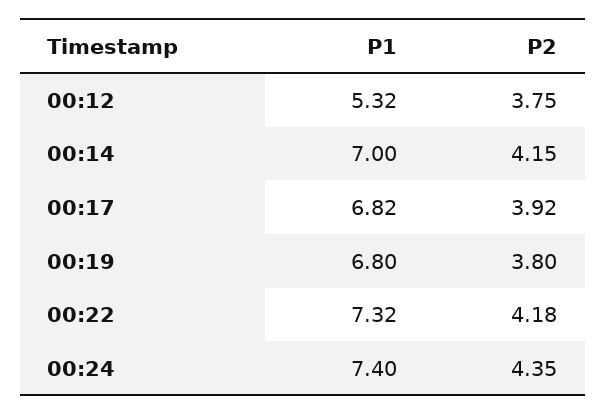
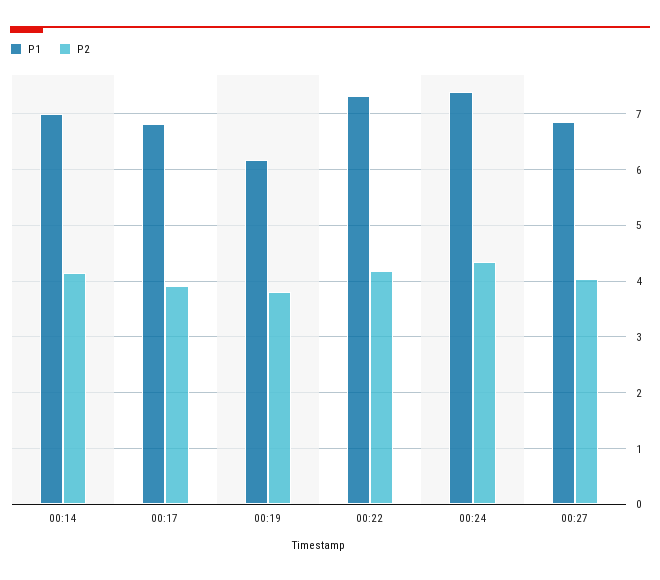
P1, 00:12: 5.32 -> none
P2, 00:12: 3.75 -> none
P1, 00:19: 6.8 -> 6.2
P1, 00:27: none -> 6.8
P2, 00:27: none -> 4

